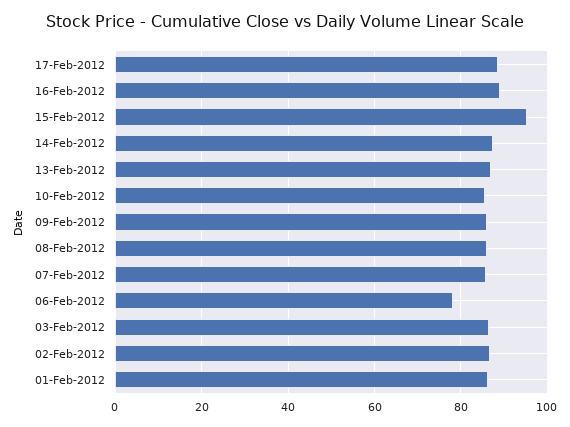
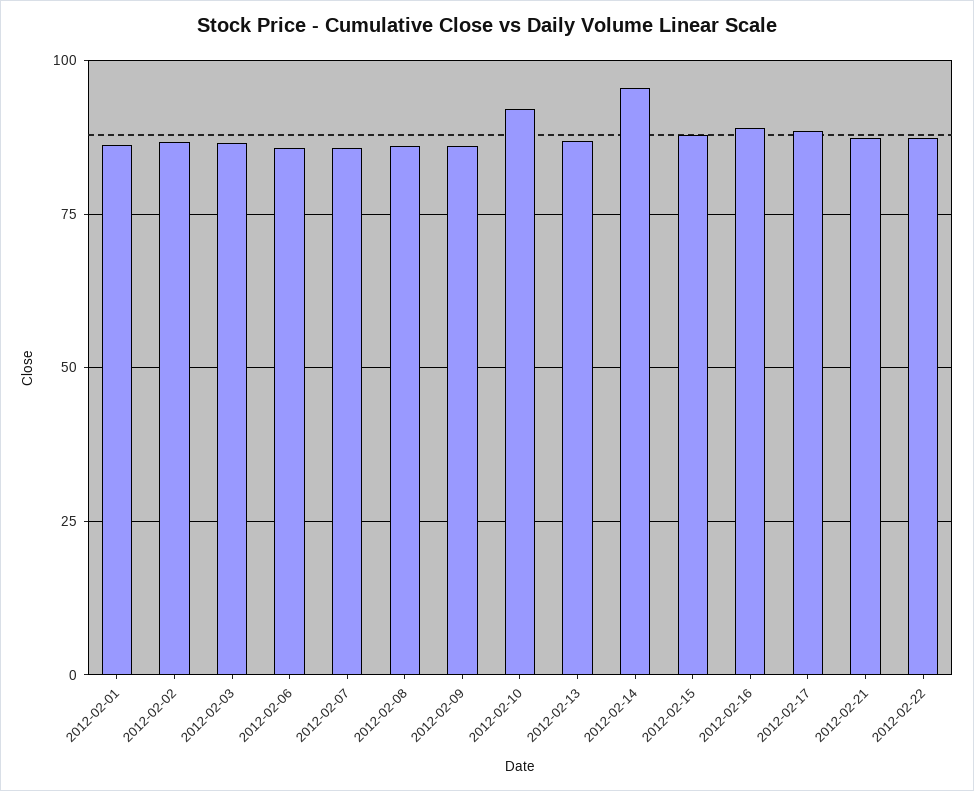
15-Feb-2012: 96 -> 87.5
14-Feb-2012: 88 -> 95
10-Feb-2012: 86 -> 92.5
06-Feb-2012: 78 -> 85
2012-02-21: none -> 87.5
2012-02-22: none -> 87.5

